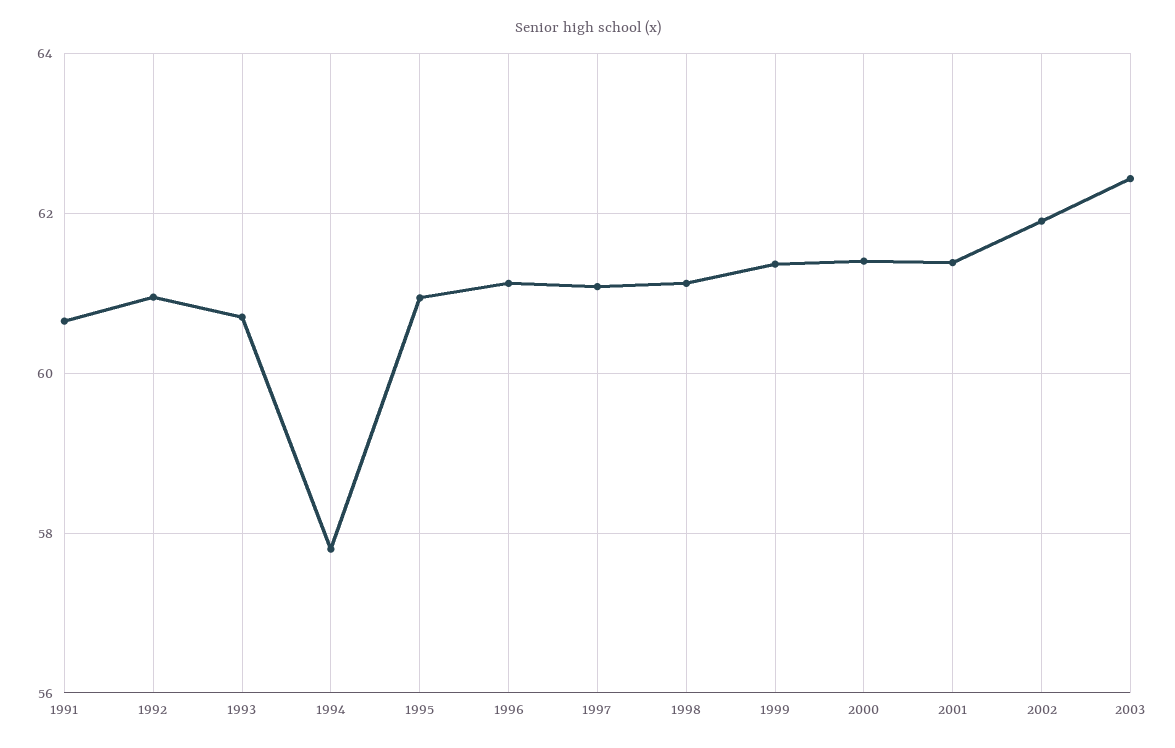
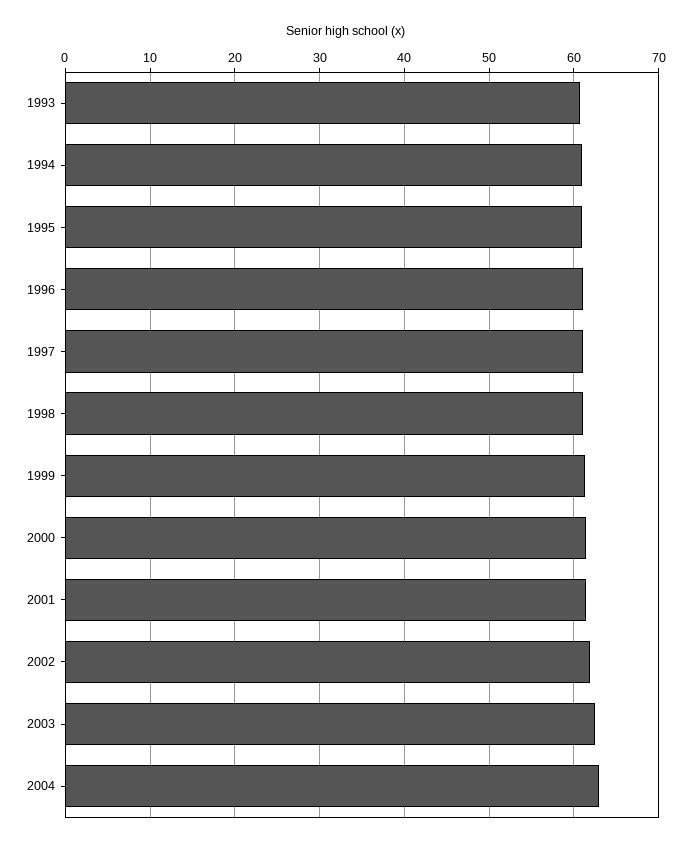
1991: 60.6 -> none
1992: 61 -> none
1994: 57.8 -> 61
2004: none -> 63

